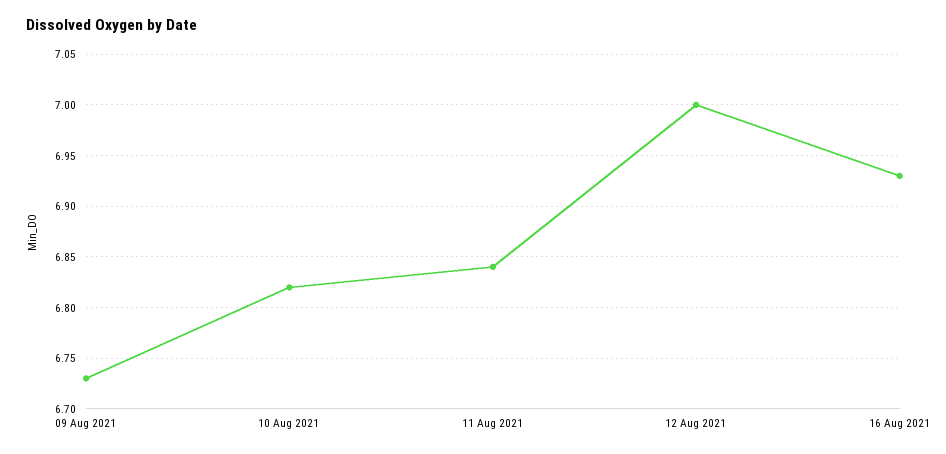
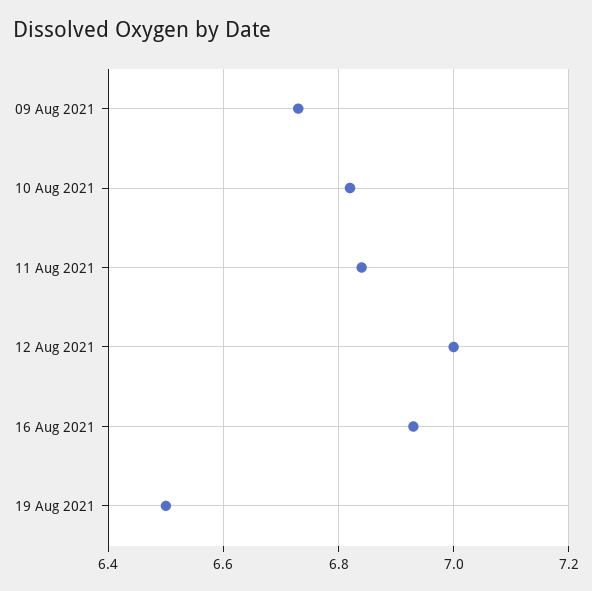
19 Aug 2021: none -> 6.5

